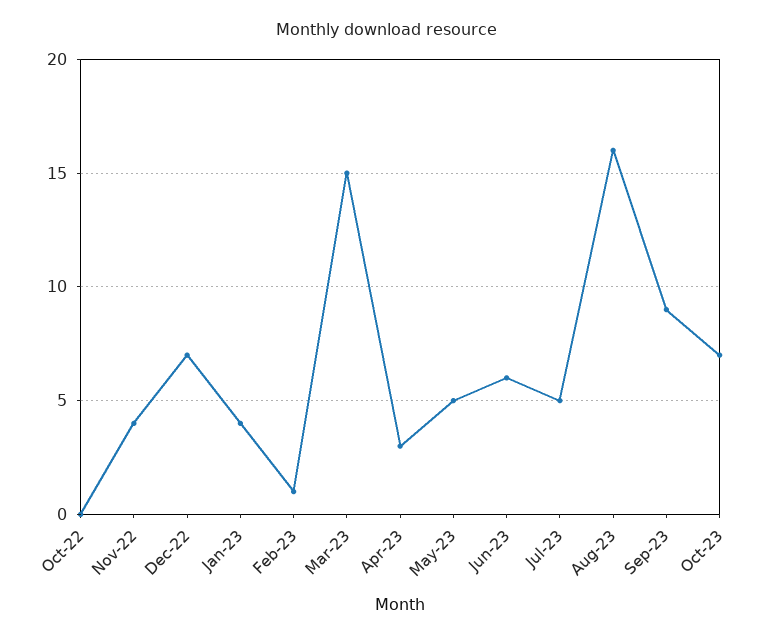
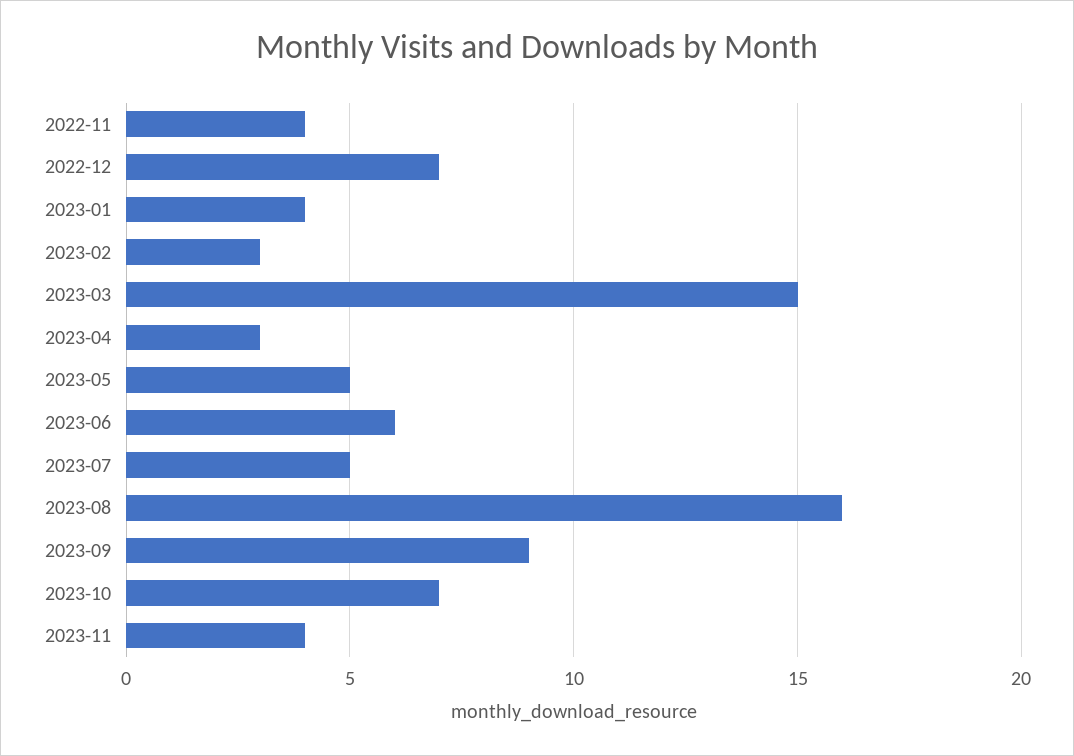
Oct-22: 0 -> none
Feb-23: 1 -> 3
2023-11: none -> 4

